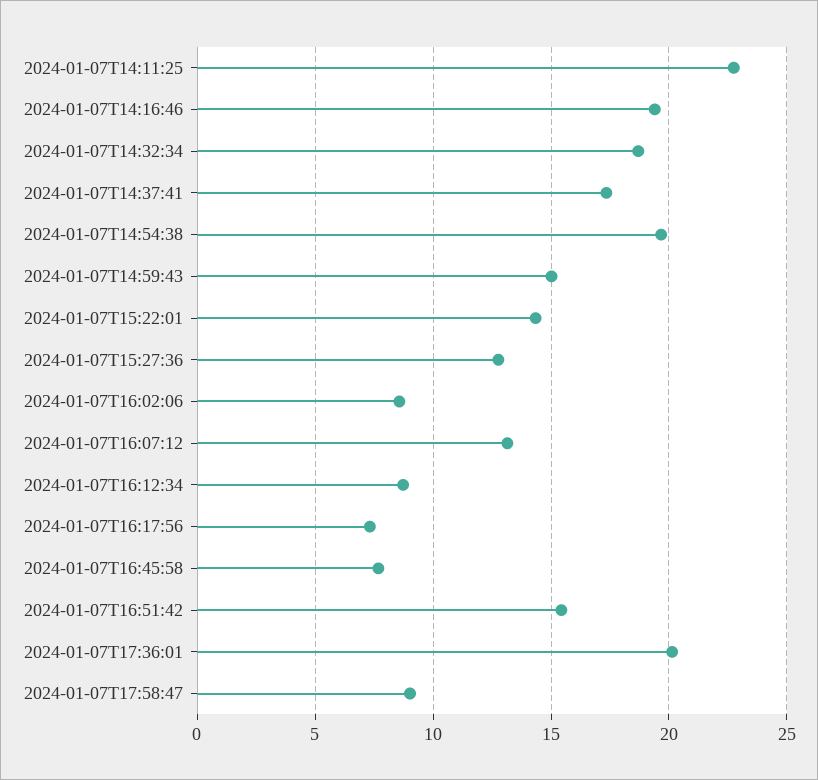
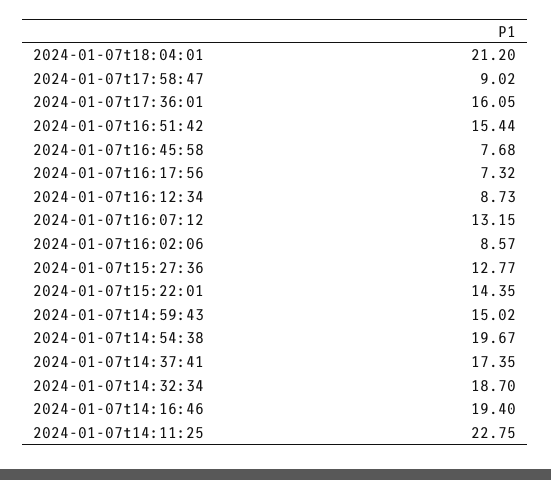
2024-01-07T17:36:01: 20 -> 16.05
2024-01-07t18:04:01: none -> 21.2

